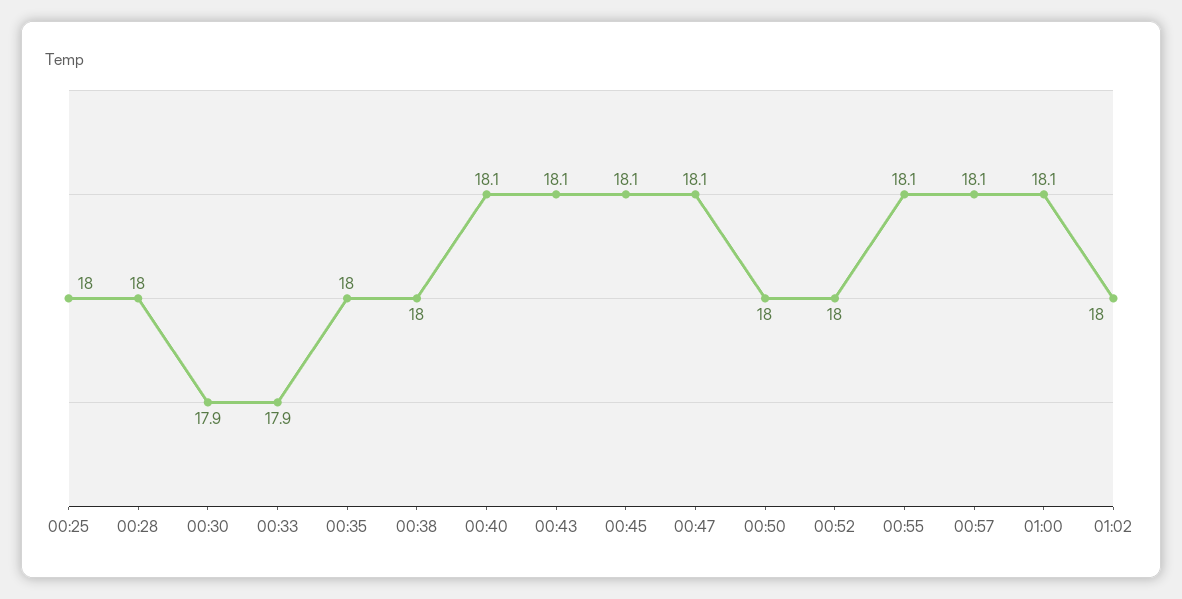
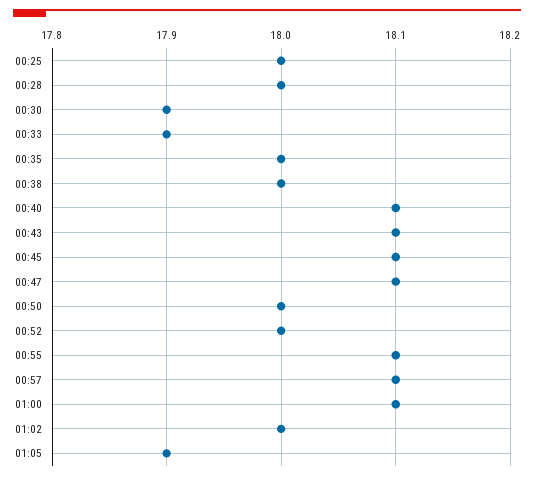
01:05: none -> 17.9

